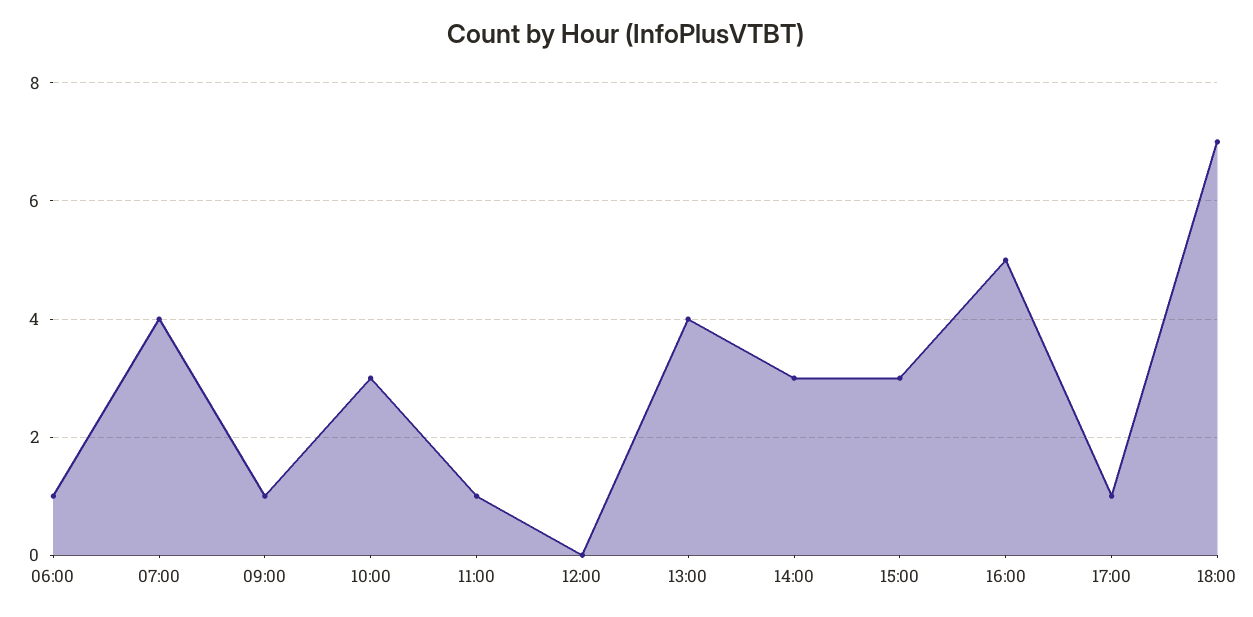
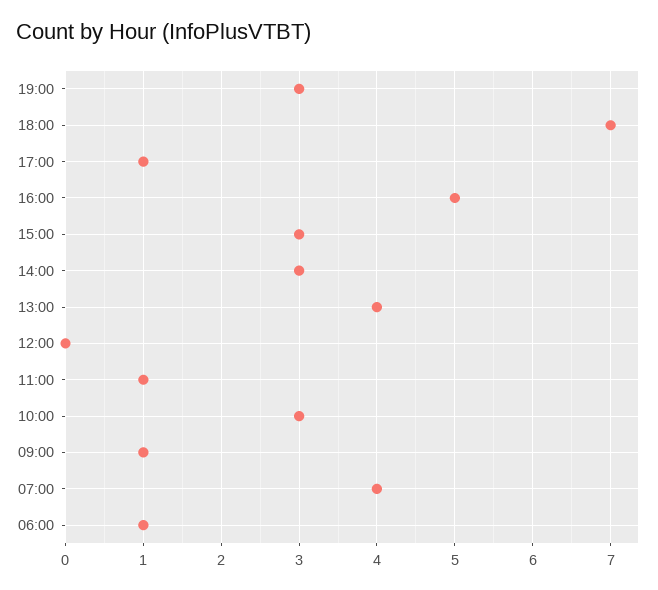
19:00: none -> 3

